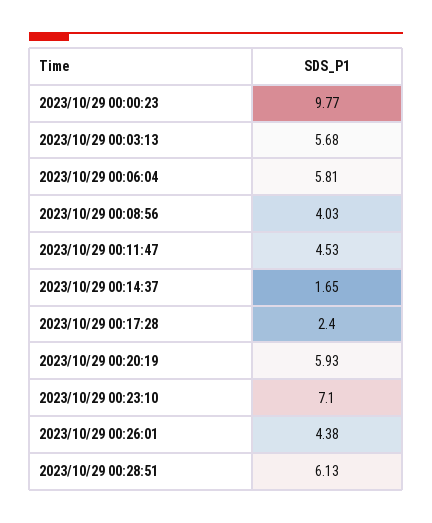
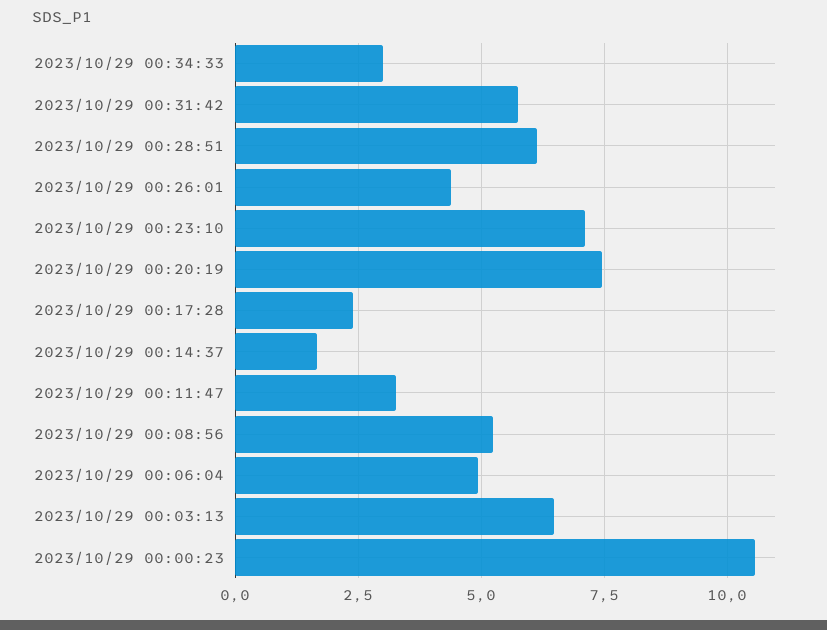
2023/10/29 00:00:23: 9.77 -> 10.5
2023/10/29 00:03:13: 5.68 -> 6.5
2023/10/29 00:06:04: 5.81 -> 5
2023/10/29 00:08:56: 4.03 -> 5.25
2023/10/29 00:11:47: 4.53 -> 3.25
2023/10/29 00:20:19: 5.93 -> 7.5
2023/10/29 00:34:33: none -> 3
2023/10/29 00:31:42: none -> 5.75

